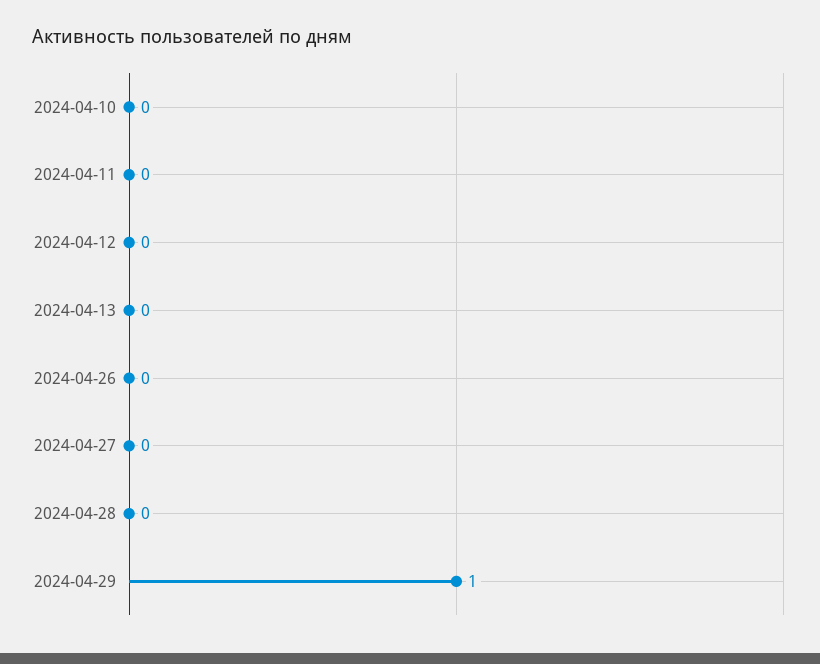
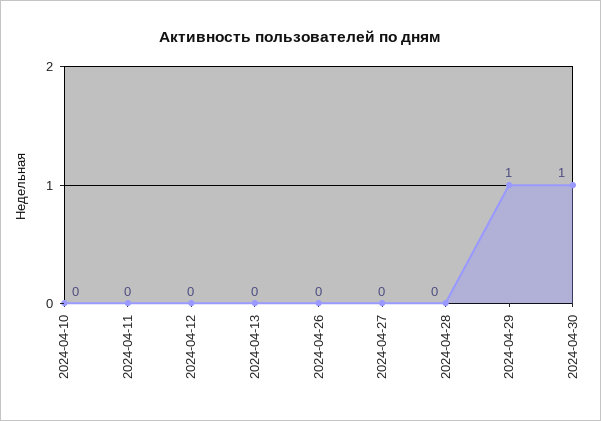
2024-04-30: none -> 1

